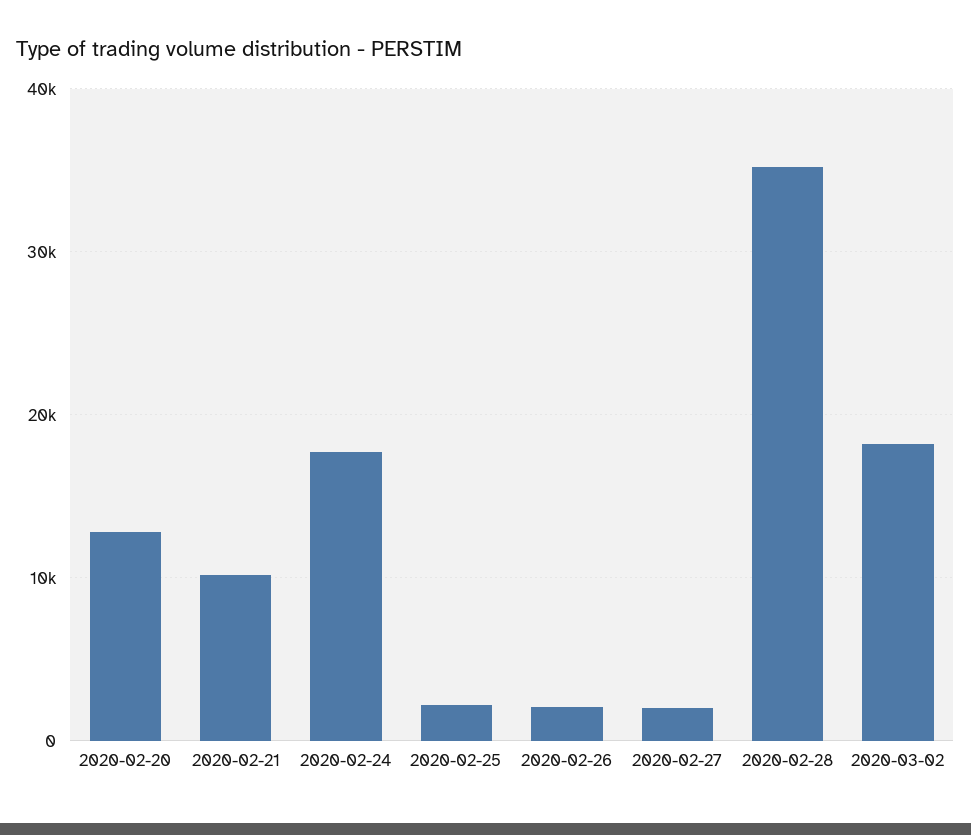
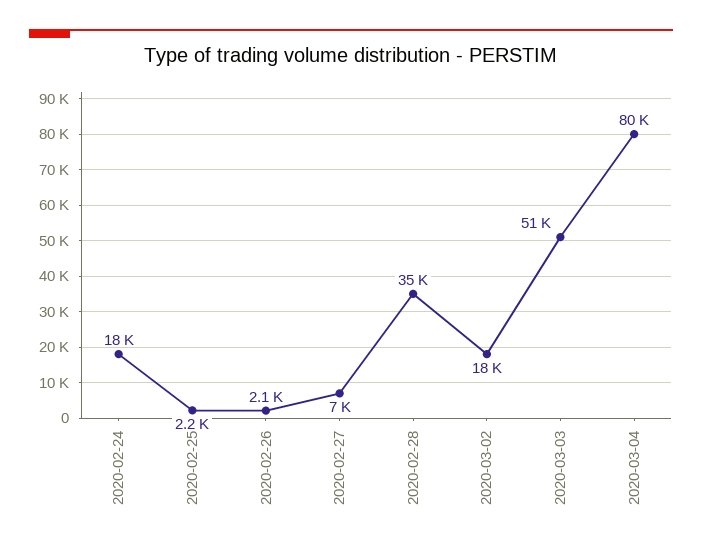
2020-02-20: 13000 -> none
2020-02-21: 10000 -> none
2020-02-27: 2000 -> 7000
2020-03-03: none -> 51000
2020-03-04: none -> 80000

